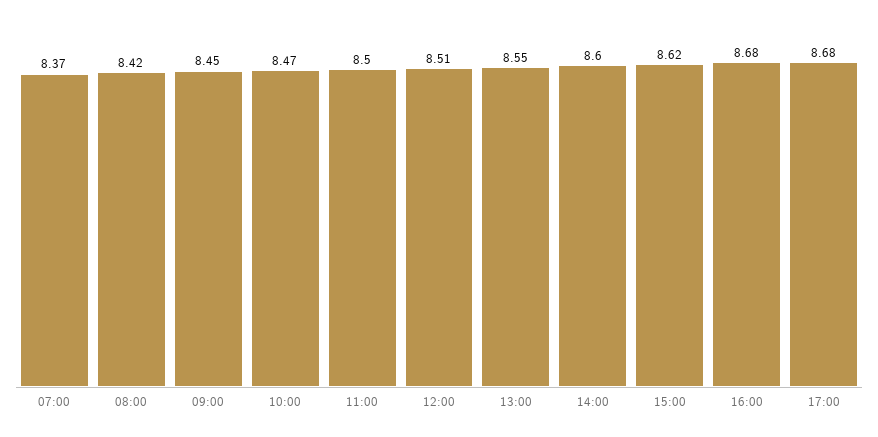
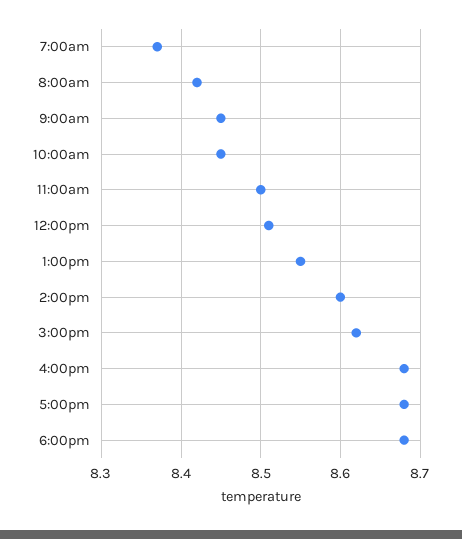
10:00: 8.47 -> 8.45
6:00pm: none -> 8.68

